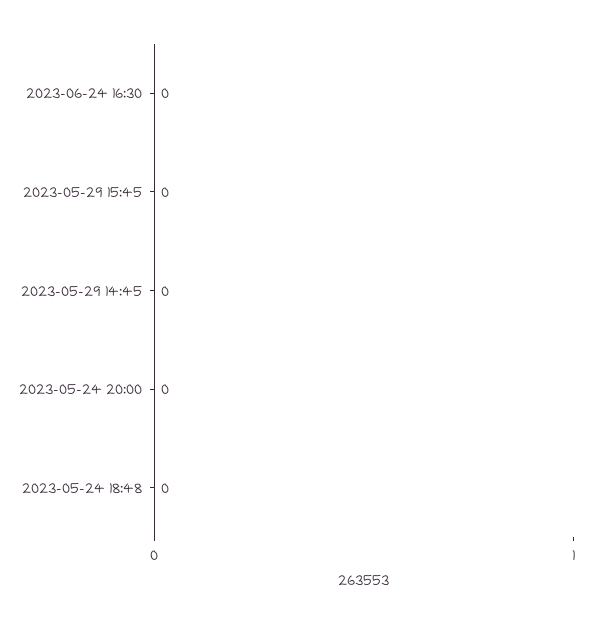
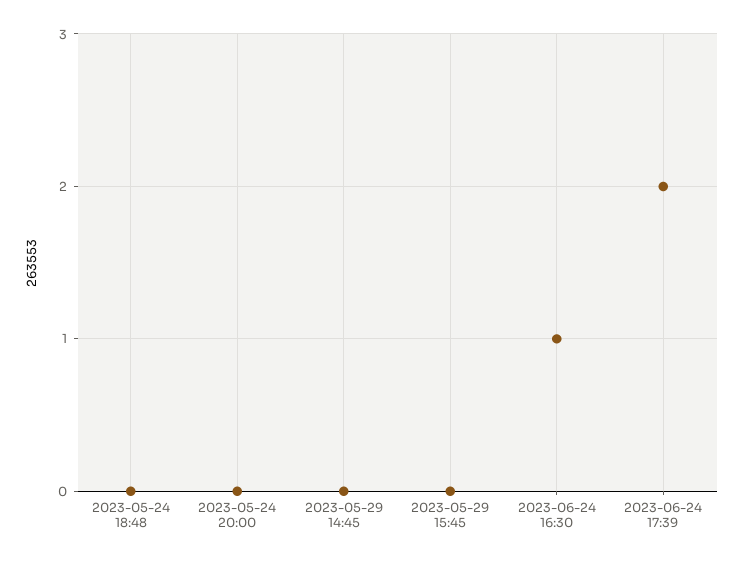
2023-06-24 16:30: 0 -> 1
2023-06-24 17:39: none -> 2

